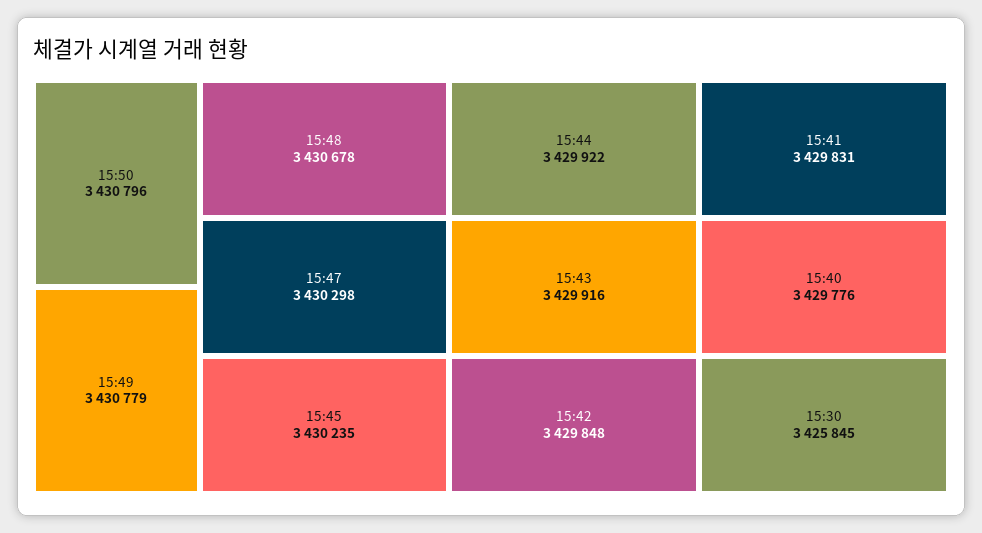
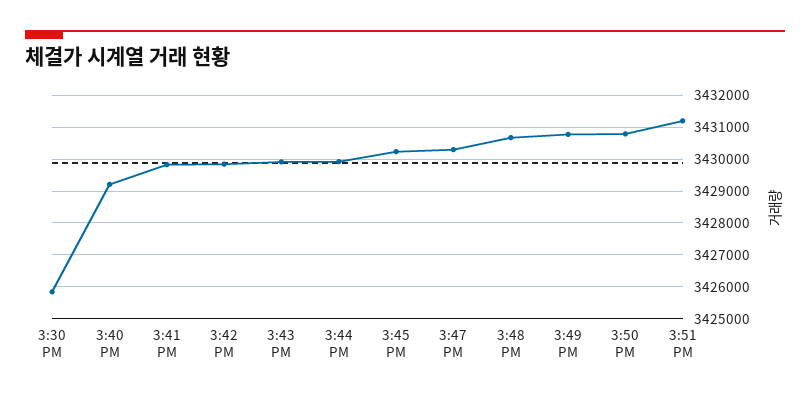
15:40: 3429776 -> 3429200
3:51 PM: none -> 3431200

